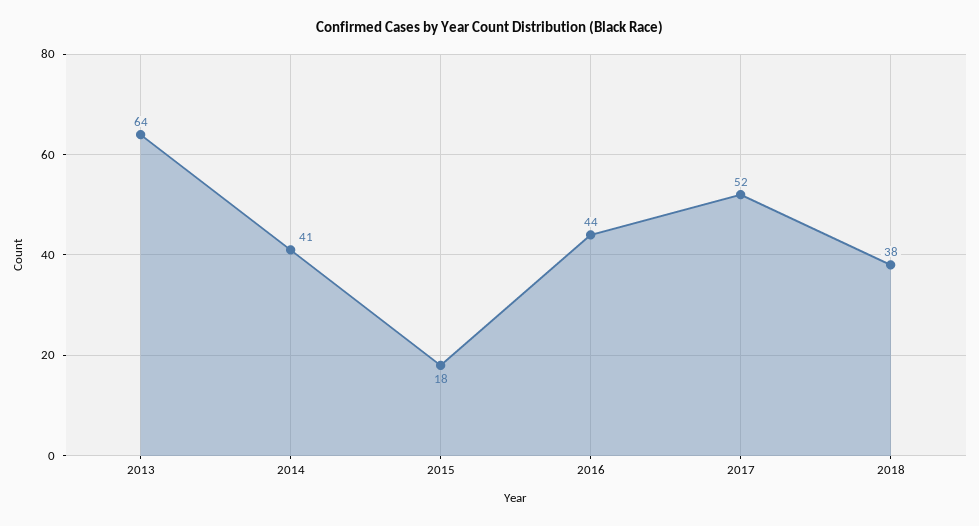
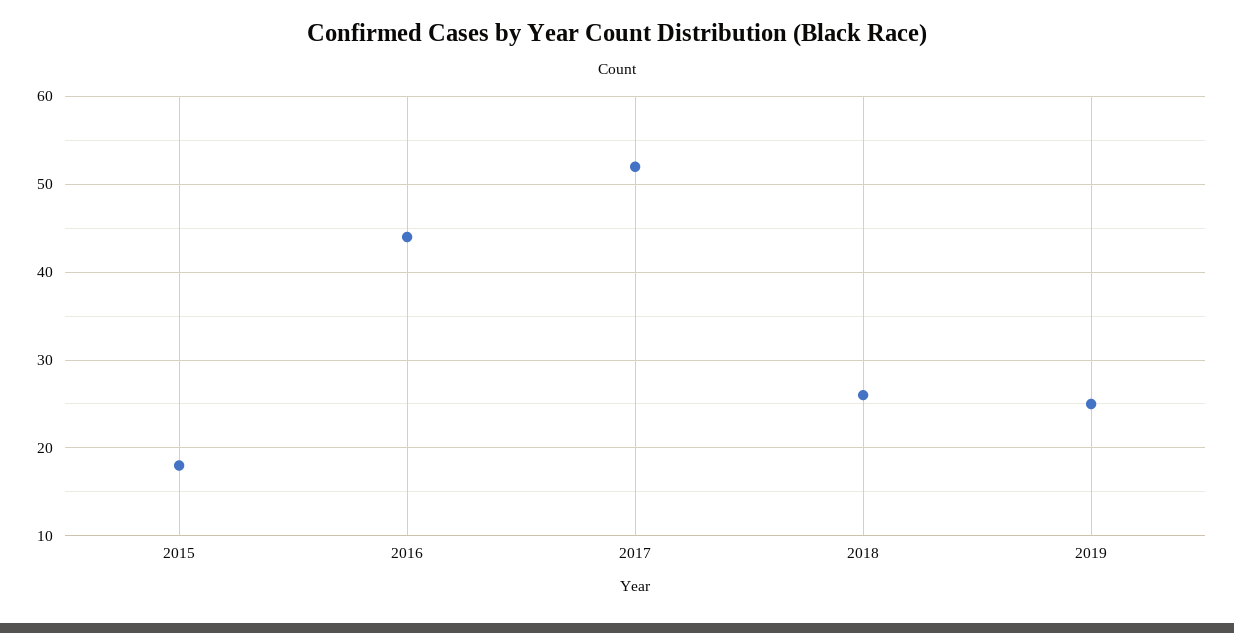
2013: 64 -> none
2014: 41 -> none
2018: 38 -> 26
2019: none -> 25

